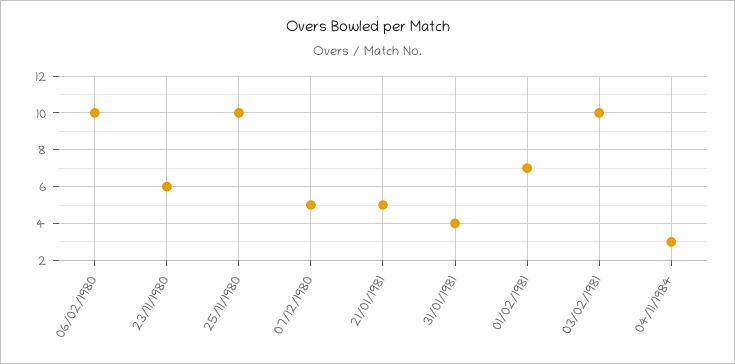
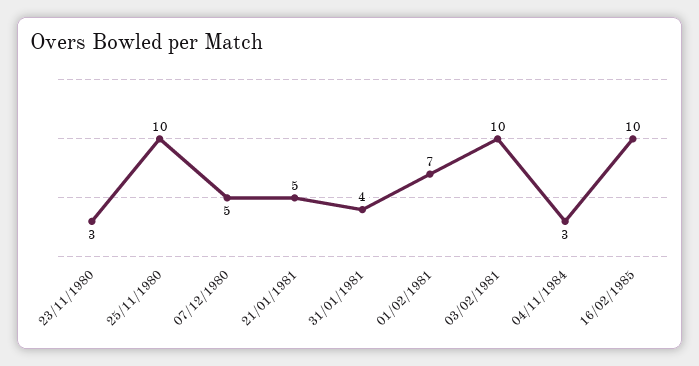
06/02/1980: 10 -> none
23/11/1980: 6 -> 3
16/02/1985: none -> 10

